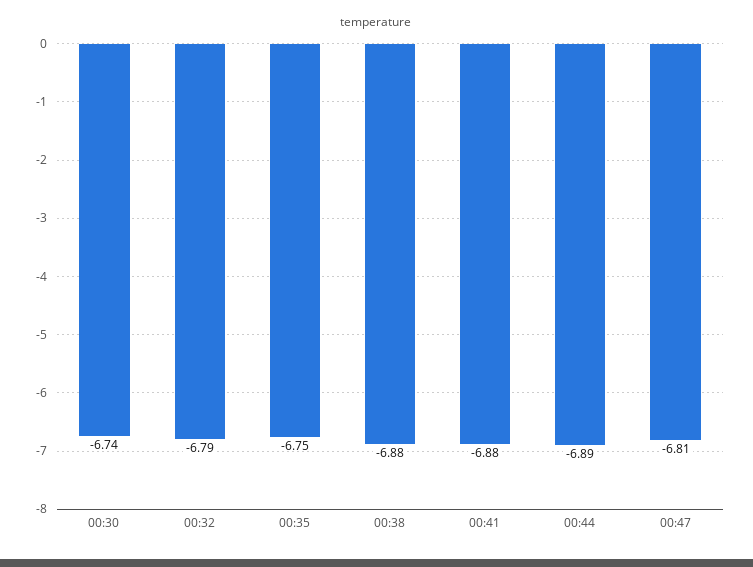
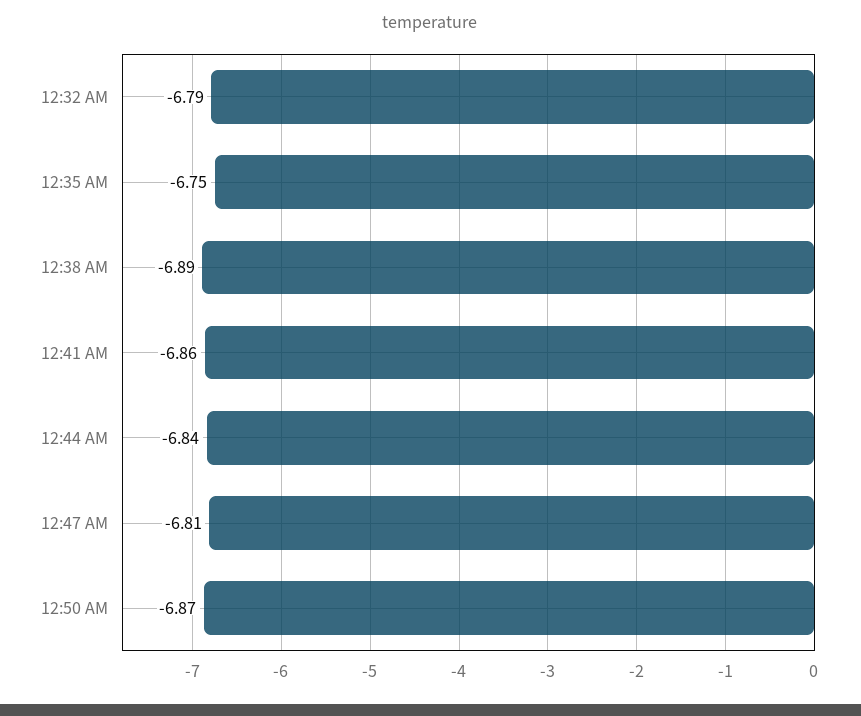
00:30: -6.74 -> none
00:38: -6.88 -> -6.89
00:41: -6.88 -> -6.86
00:44: -6.89 -> -6.84
12:50 AM: none -> -6.87

